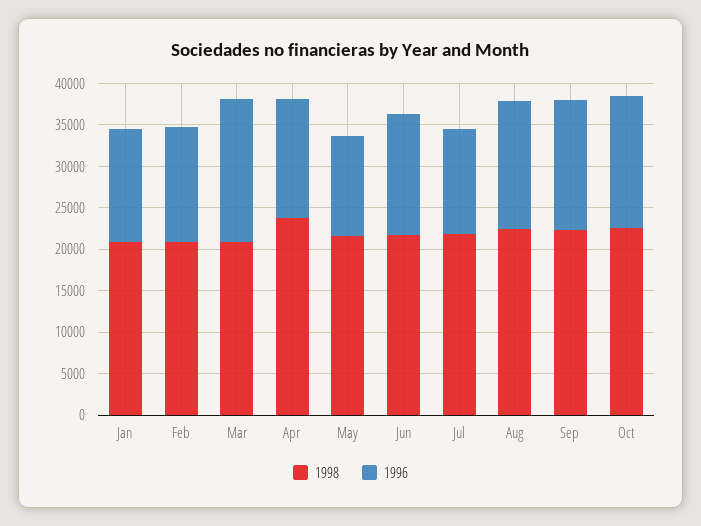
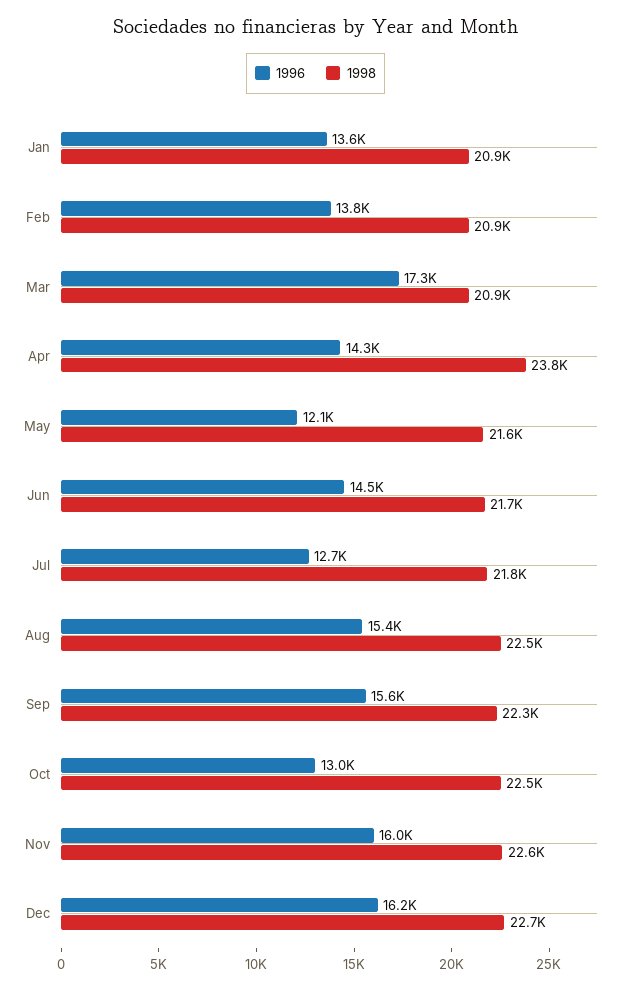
1996, Oct: 16000 -> 13000
1996, Nov: none -> 16000
1998, Nov: none -> 22600
1996, Dec: none -> 16200
1998, Dec: none -> 22700

